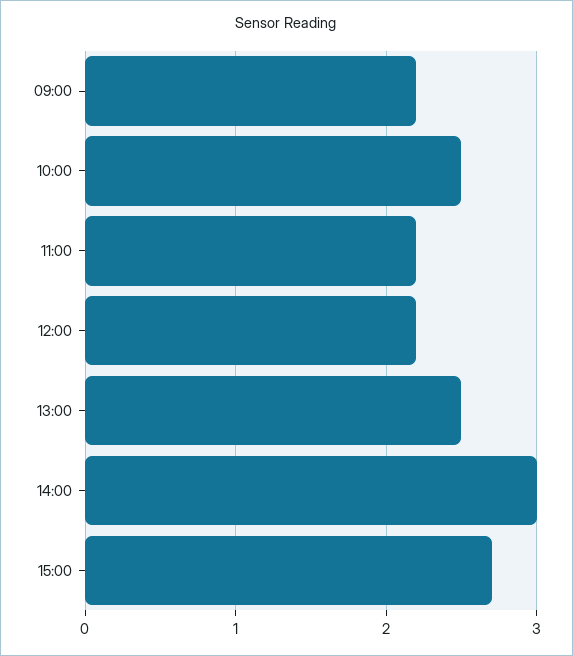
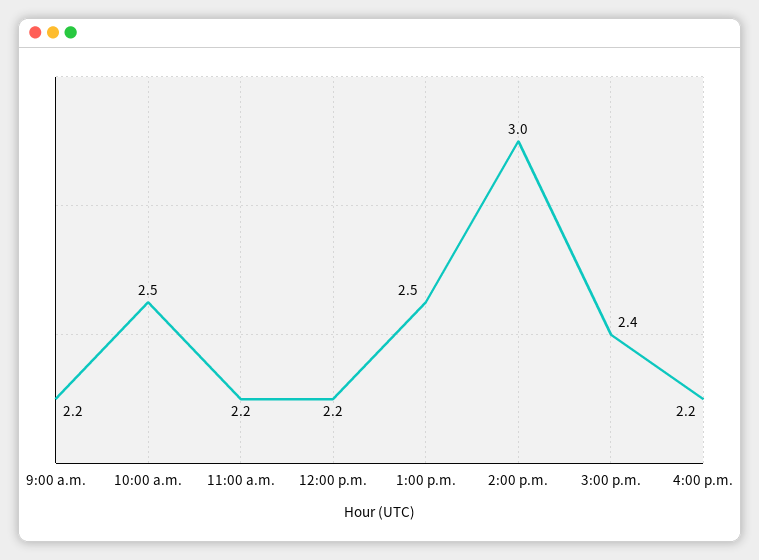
15:00: 2.7 -> 2.4
4:00 p.m.: none -> 2.2

